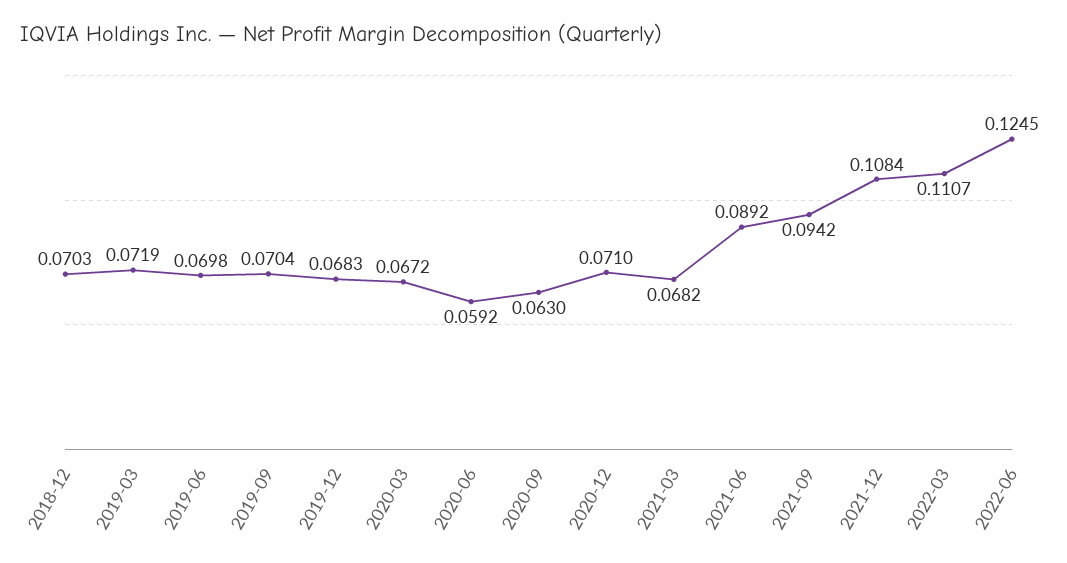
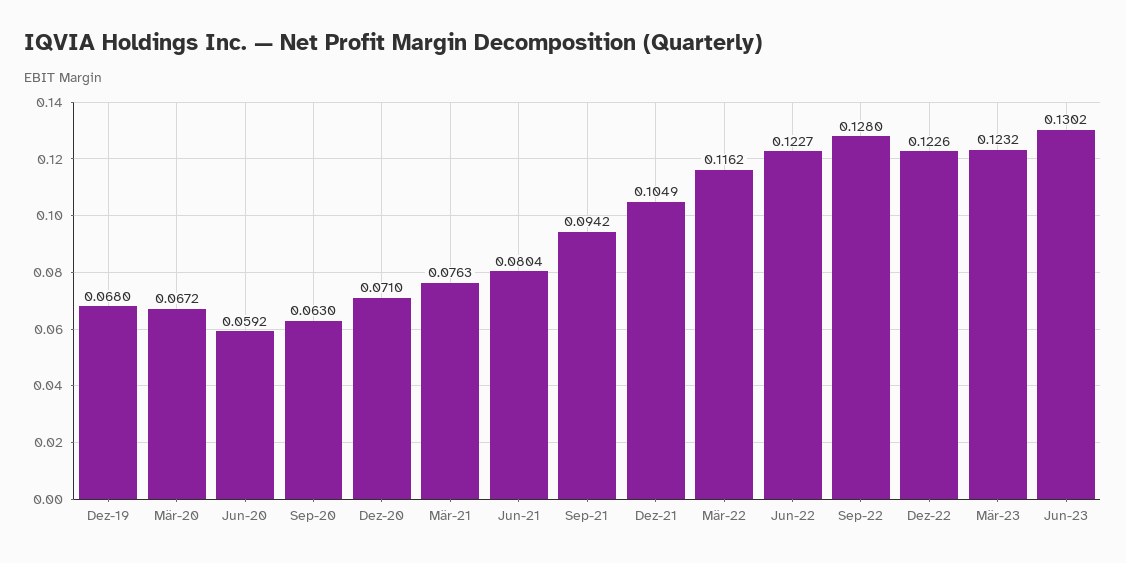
2018-12: 0.0703 -> none
2019-03: 0.0719 -> none
2019-06: 0.0698 -> none
2019-09: 0.0704 -> none
2019-12: 0.0683 -> 0.068
2021-03: 0.0682 -> 0.0763
2021-06: 0.0892 -> 0.0804
2021-12: 0.1084 -> 0.1049
2022-03: 0.1107 -> 0.1162
2022-06: 0.1245 -> 0.1227
Sep-22: none -> 0.128
Dez-22: none -> 0.1226
Mär-23: none -> 0.1232
Jun-23: none -> 0.1302

